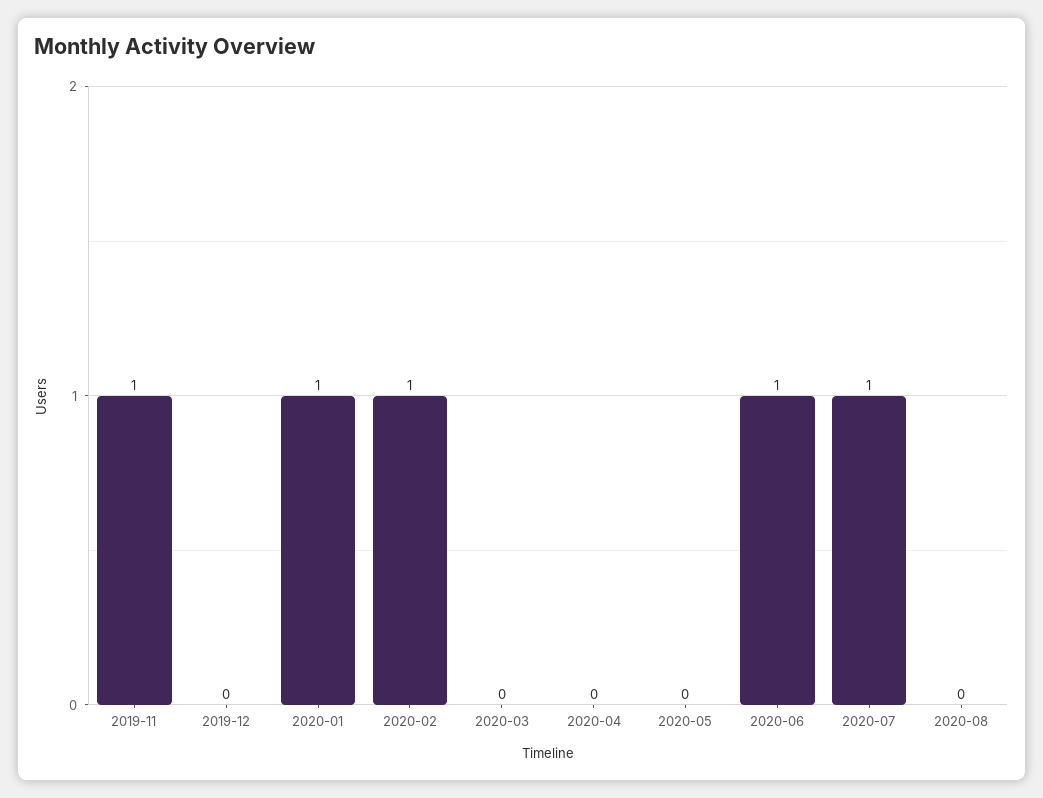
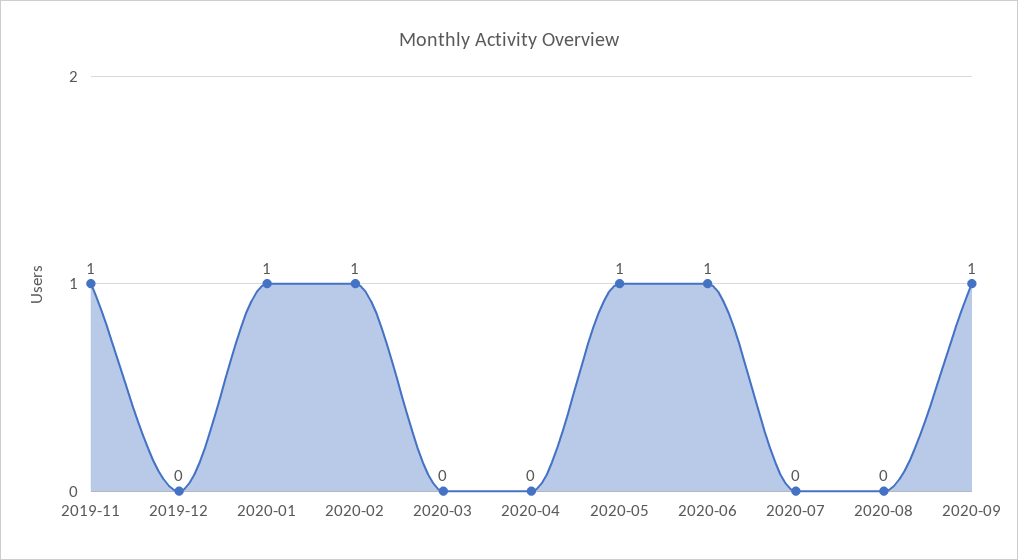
2020-05: 0 -> 1
2020-07: 1 -> 0
2020-09: none -> 1

